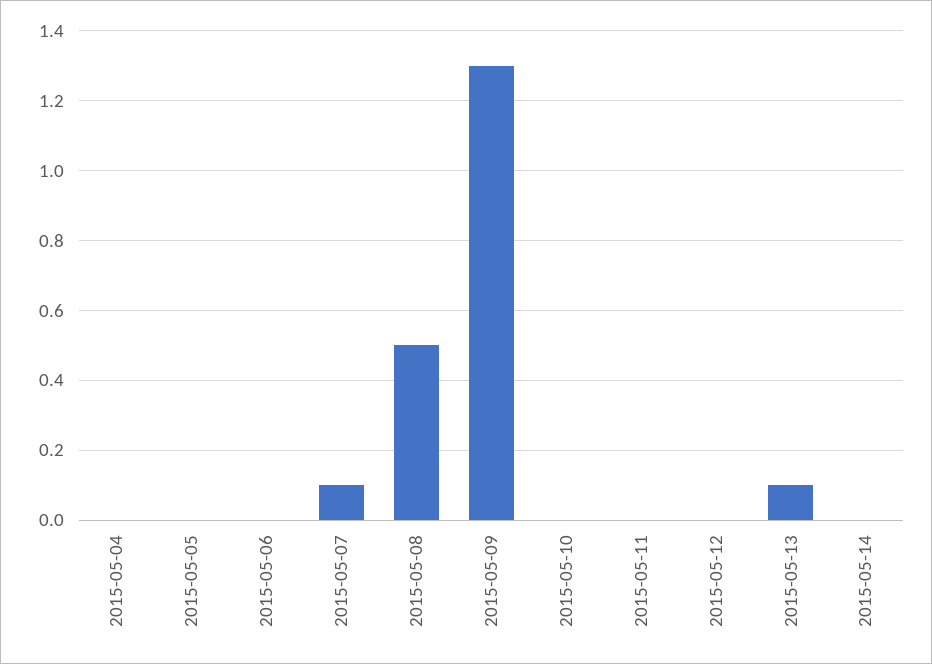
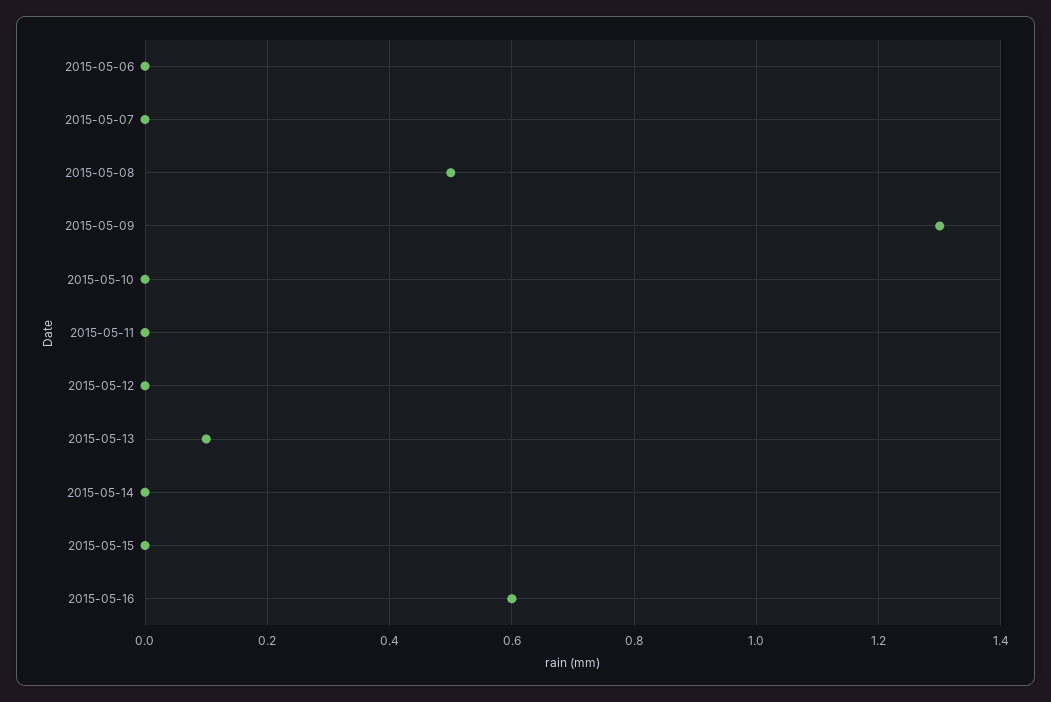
2015-05-04: 0 -> none
2015-05-05: 0 -> none
2015-05-07: 0.1 -> 0
2015-05-15: none -> 0
2015-05-16: none -> 0.6

